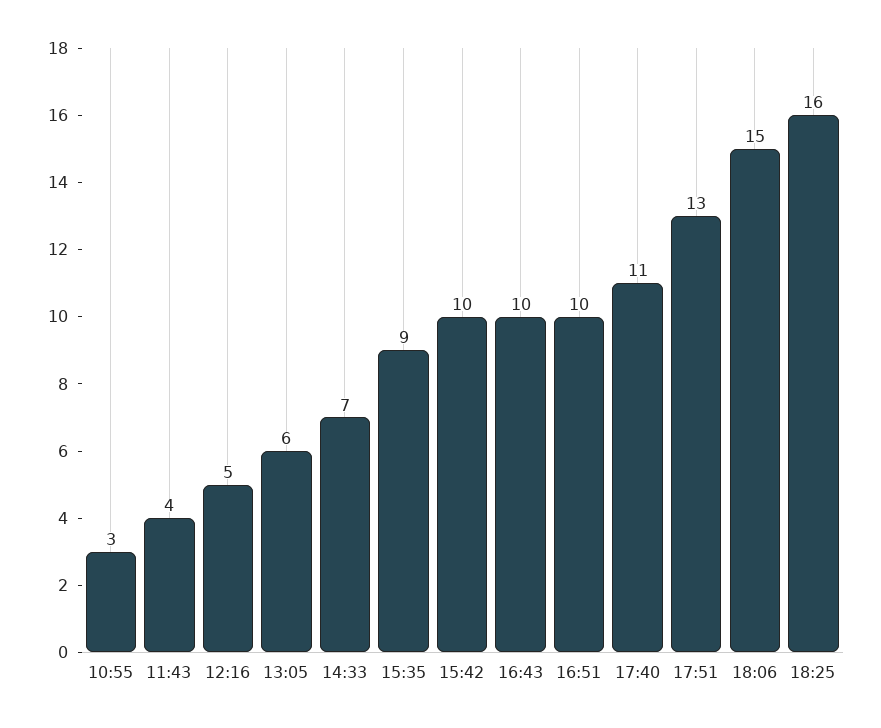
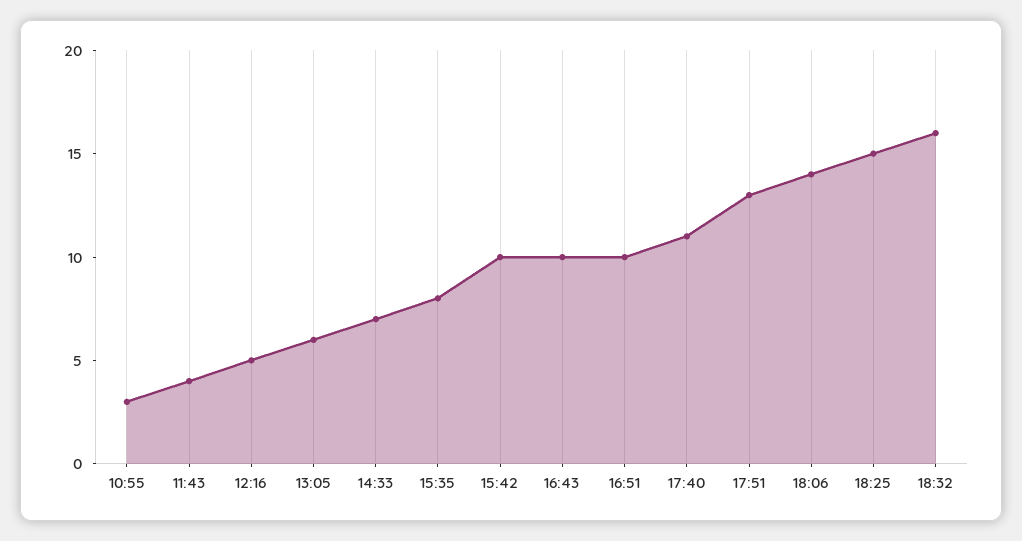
15:35: 9 -> 8
18:06: 15 -> 14
18:25: 16 -> 15
18:32: none -> 16

